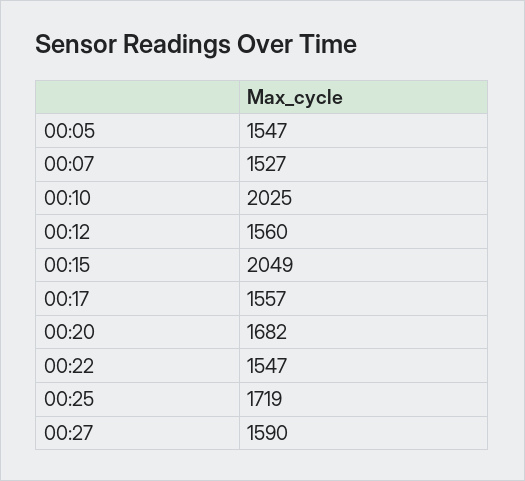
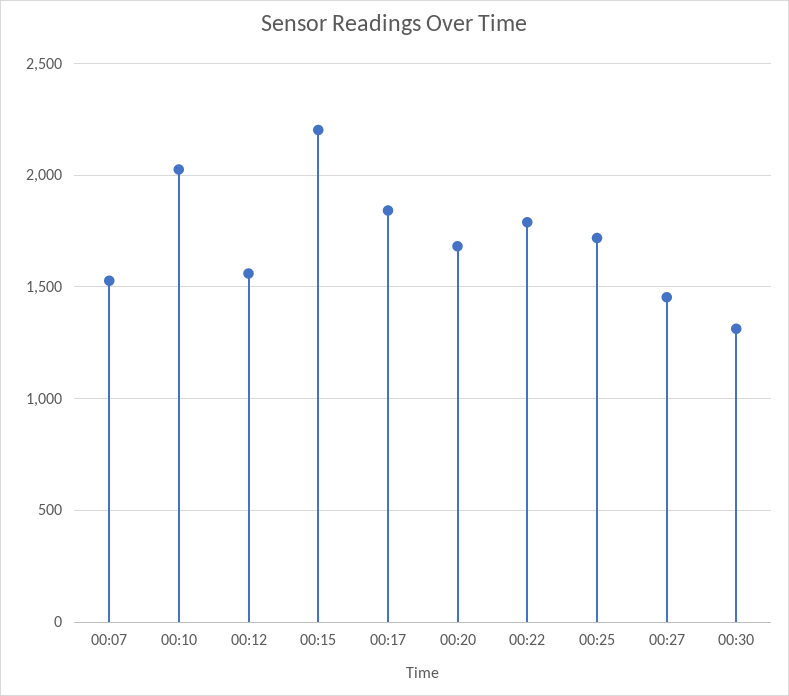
00:05: 1547 -> none
00:15: 2049 -> 2200
00:17: 1557 -> 1850
00:22: 1547 -> 1800
00:27: 1590 -> 1450
00:30: none -> 1300

